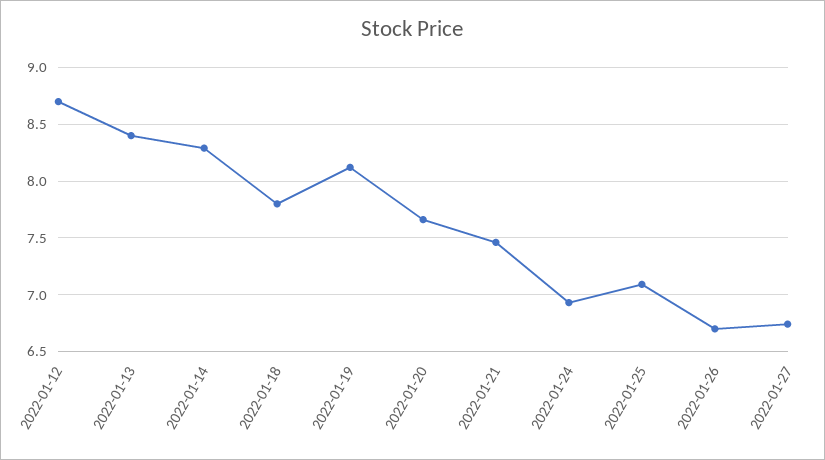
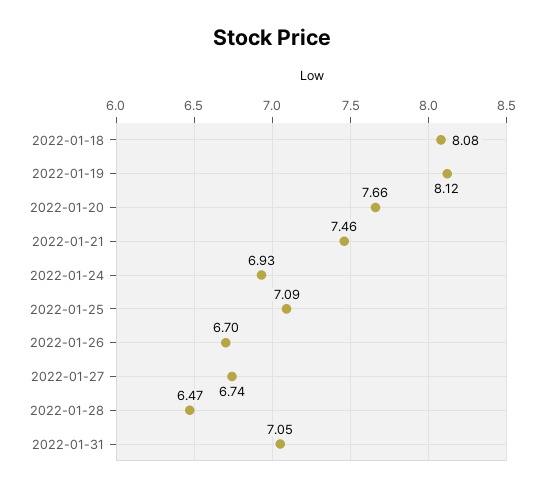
2022-01-12: 8.7 -> none
2022-01-13: 8.4 -> none
2022-01-14: 8.3 -> none
2022-01-18: 7.8 -> 8.08
2022-01-28: none -> 6.47
2022-01-31: none -> 7.05

